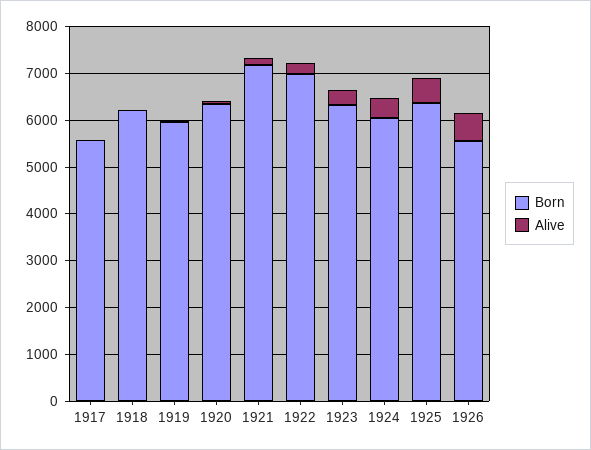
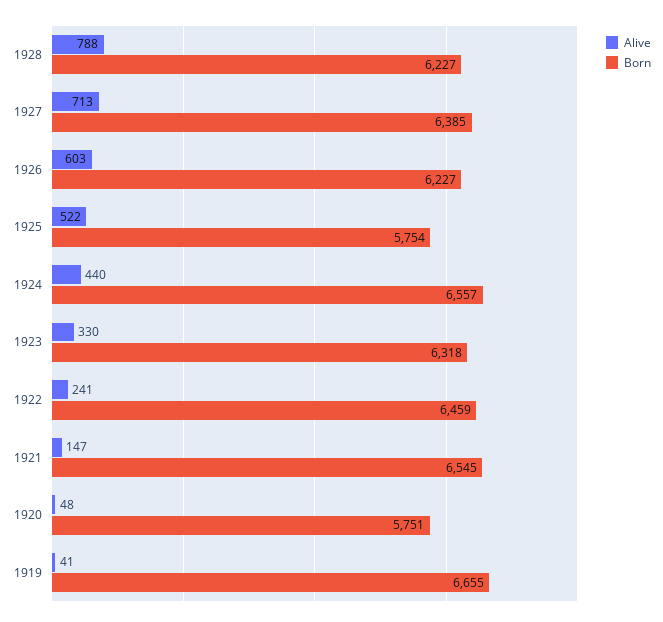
Born, 1917: 5600 -> none
Alive, 1917: 0 -> none
Born, 1918: 6200 -> none
Alive, 1918: 0 -> none
Born, 1919: 6000 -> 6655
Born, 1920: 6400 -> 5751
Born, 1921: 7200 -> 6545
Born, 1922: 7000 -> 6459
Born, 1924: 6000 -> 6557
Born, 1925: 6400 -> 5754
Born, 1926: 5600 -> 6227
Alive, 1928: none -> 788
Born, 1928: none -> 6227
Alive, 1927: none -> 713
Born, 1927: none -> 6385

